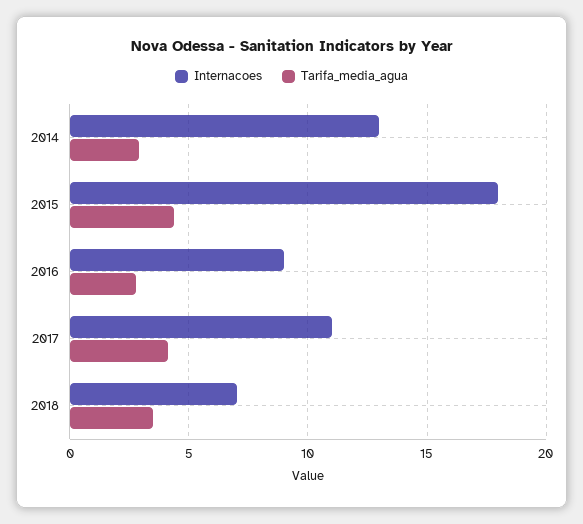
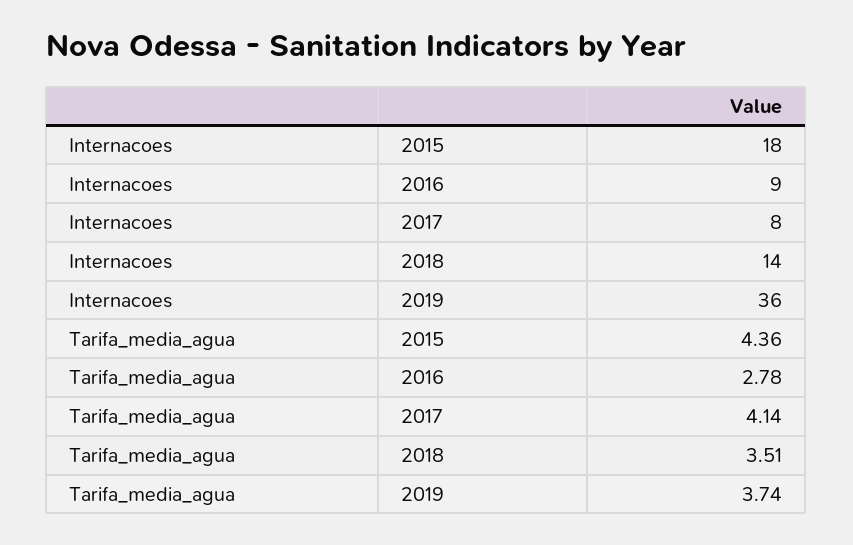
Internacoes, 2014: 13 -> none
Tarifa_media_agua, 2014: 3 -> none
Internacoes, 2017: 11 -> 8
Internacoes, 2018: 7 -> 14
Internacoes, 2019: none -> 36
Tarifa_media_agua, 2019: none -> 3.74

